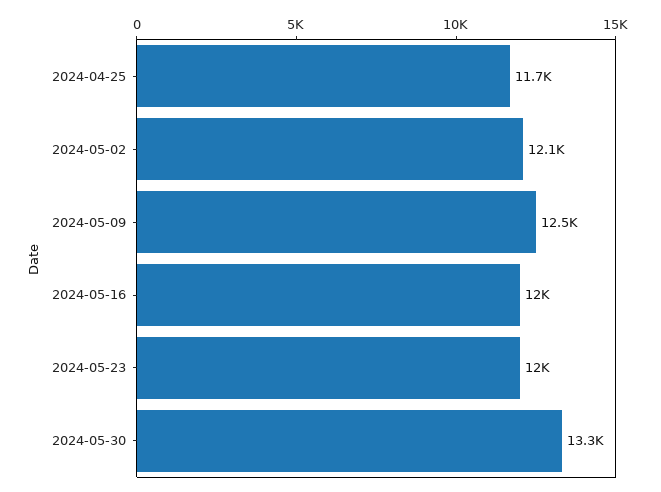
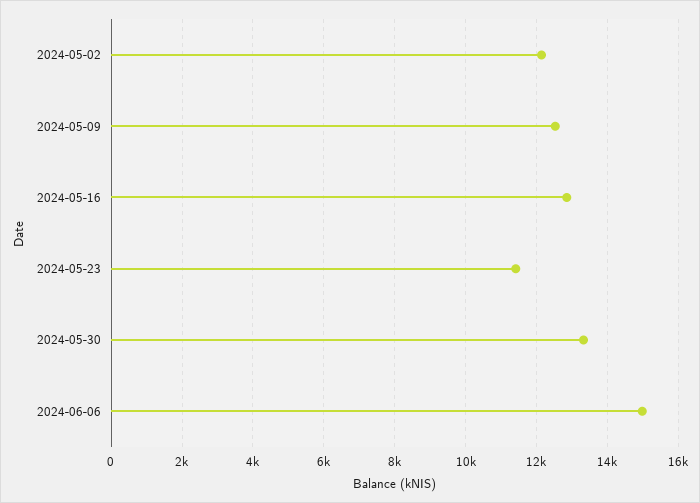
2024-04-25: 11700 -> none
2024-05-16: 12000 -> 12800
2024-05-23: 12000 -> 11400
2024-06-06: none -> 15000

